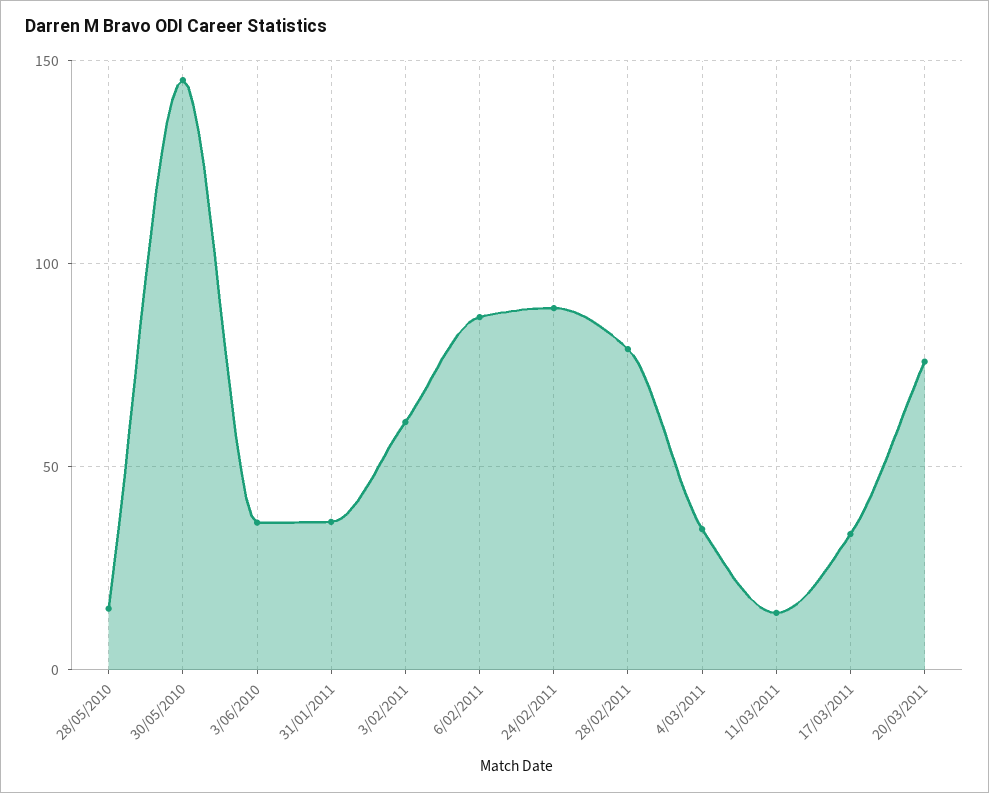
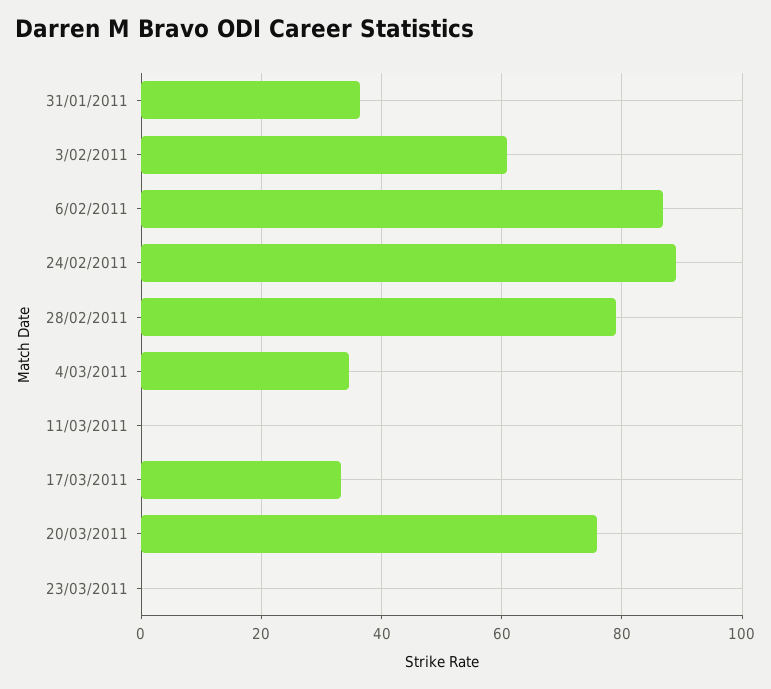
28/05/2010: 15 -> none
30/05/2010: 145 -> none
3/06/2010: 35 -> none
11/03/2011: 15 -> 0
23/03/2011: none -> 0

